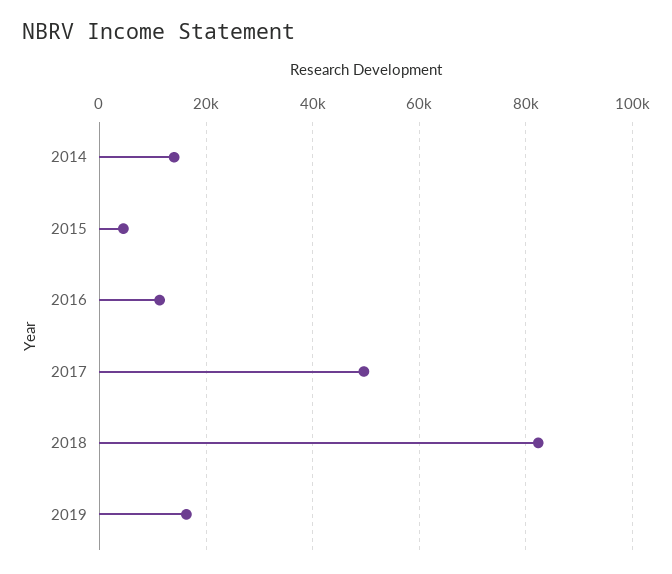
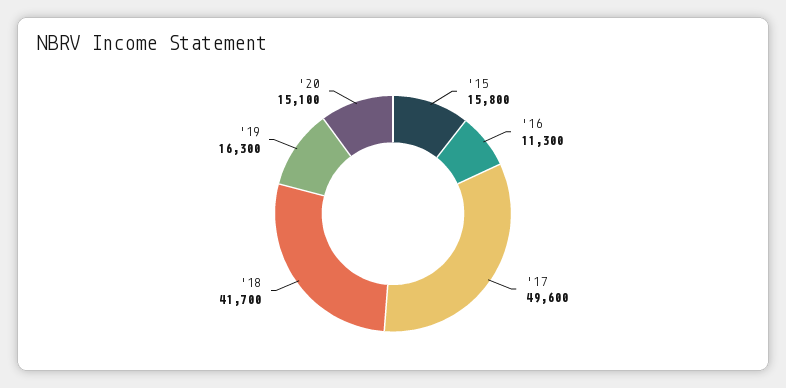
2014: 14000 -> none
2015: 4000 -> 15800
2018: 82000 -> 41700
'20: none -> 15100

